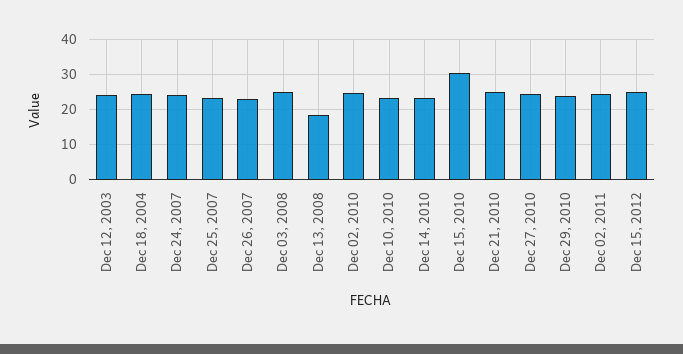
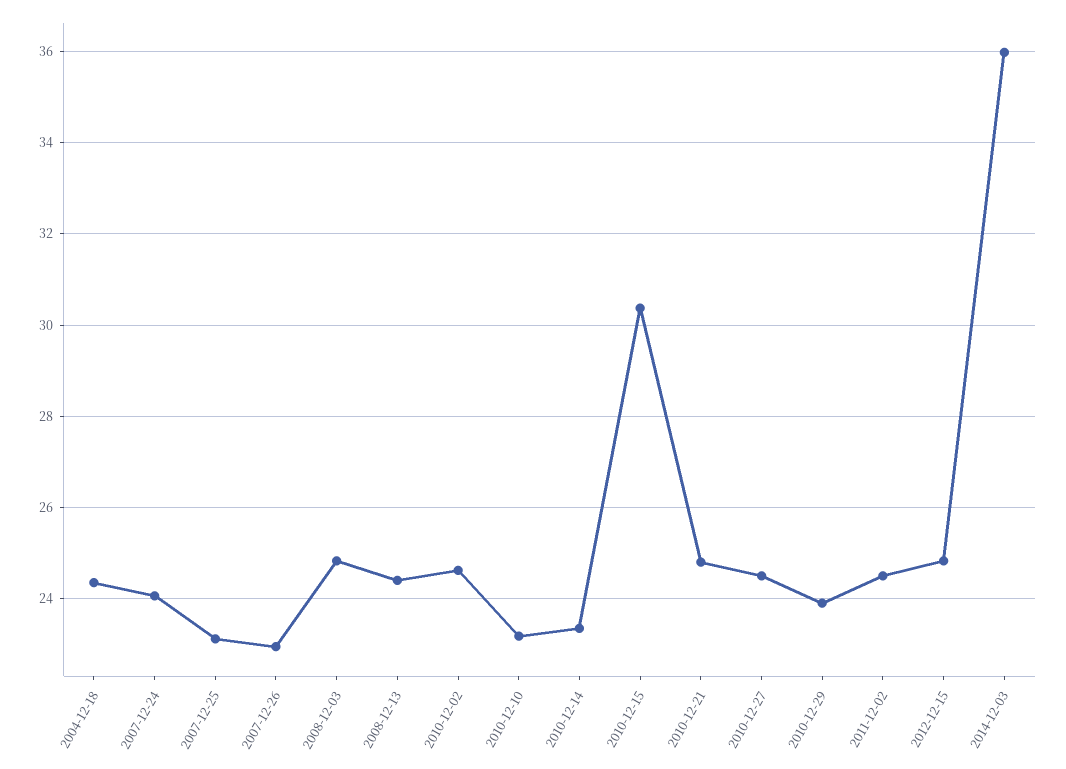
Dec 12, 2003: 24 -> none
Dec 13, 2008: 18 -> 24.4
2014-12-03: none -> 36

